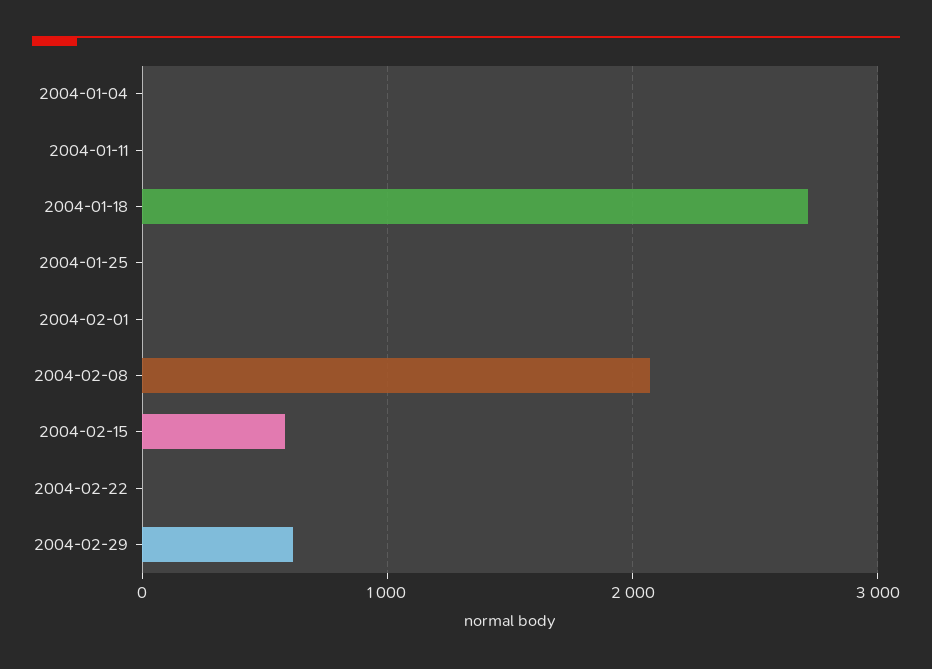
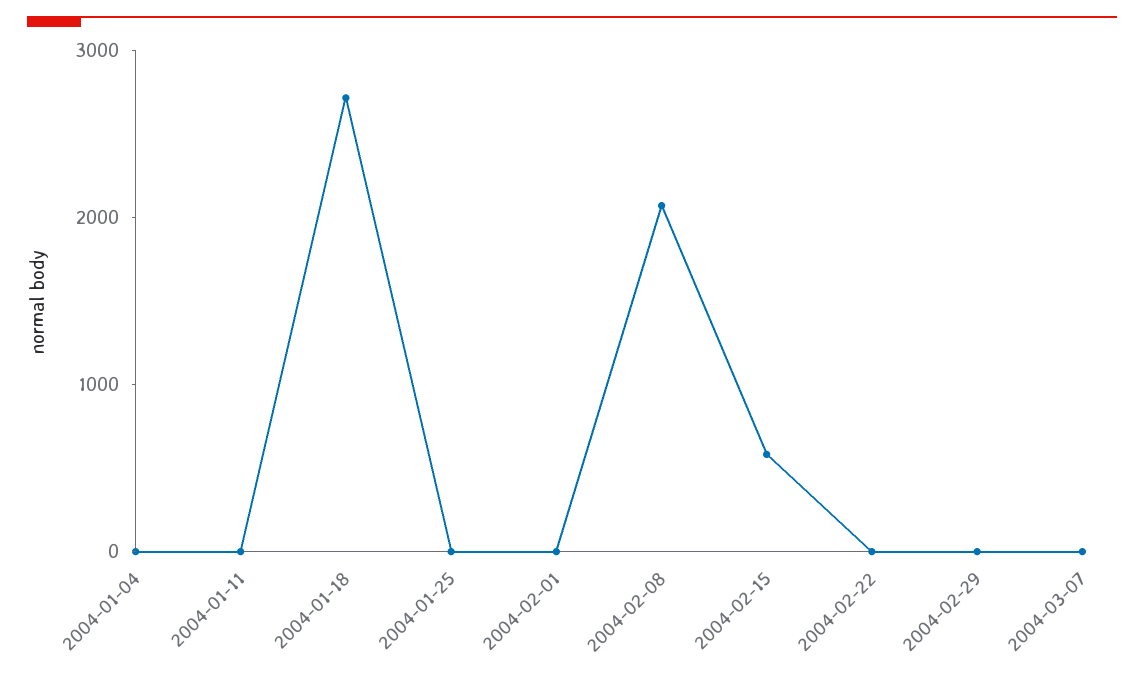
2004-02-29: 600 -> 0
2004-03-07: none -> 0

